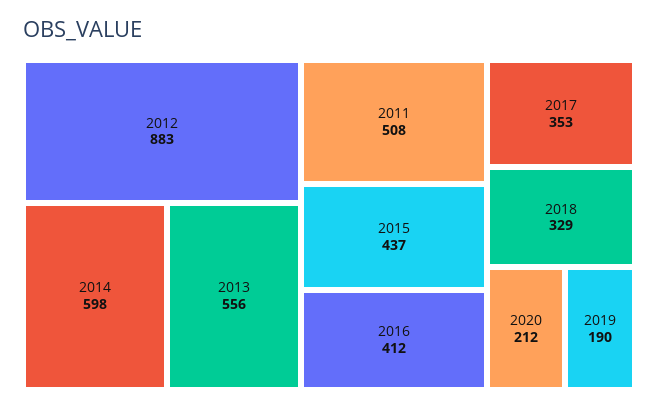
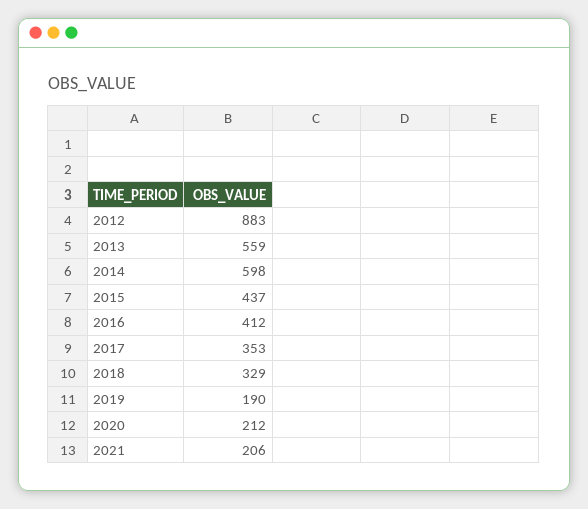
2013: 556 -> 559
2011: 508 -> none
2021: none -> 206

